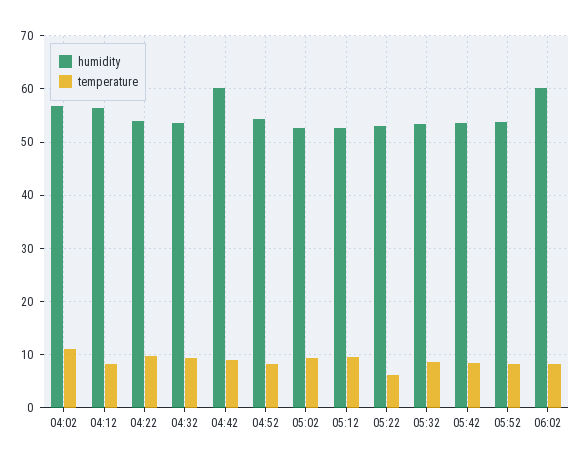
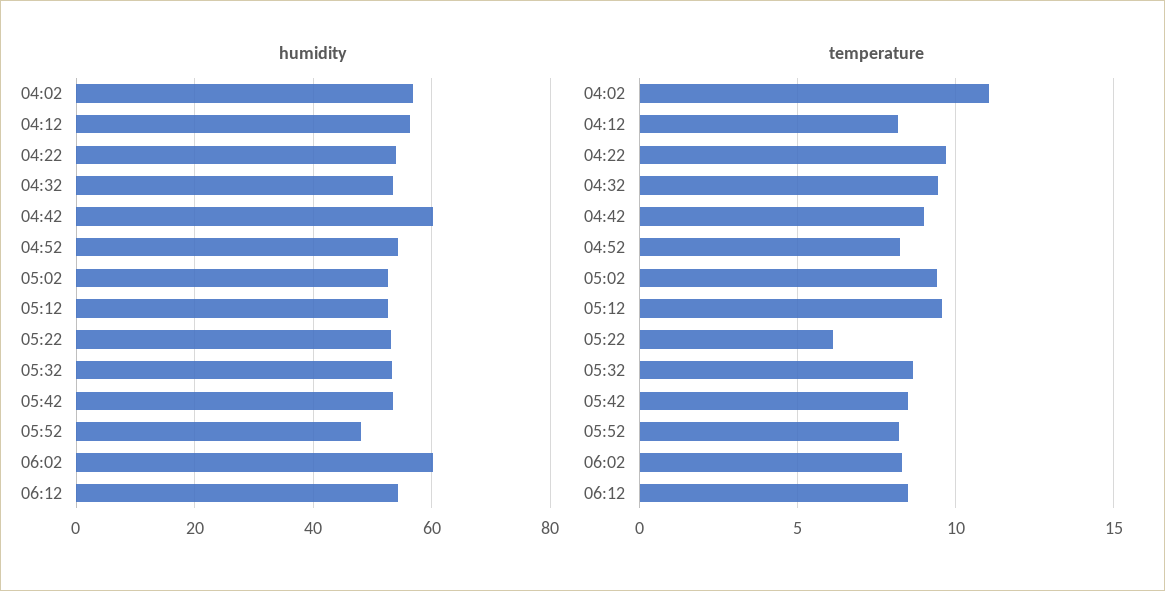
humidity, 05:52: 54 -> 48
humidity, 06:12: none -> 54
temperature, 06:12: none -> 8.5

